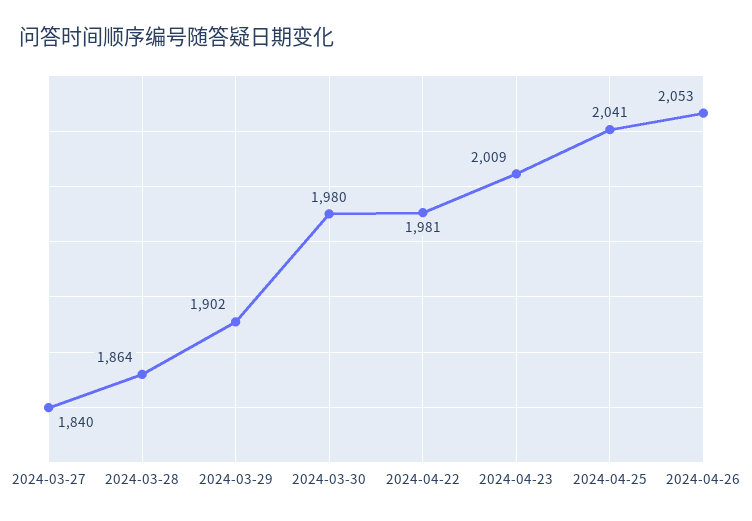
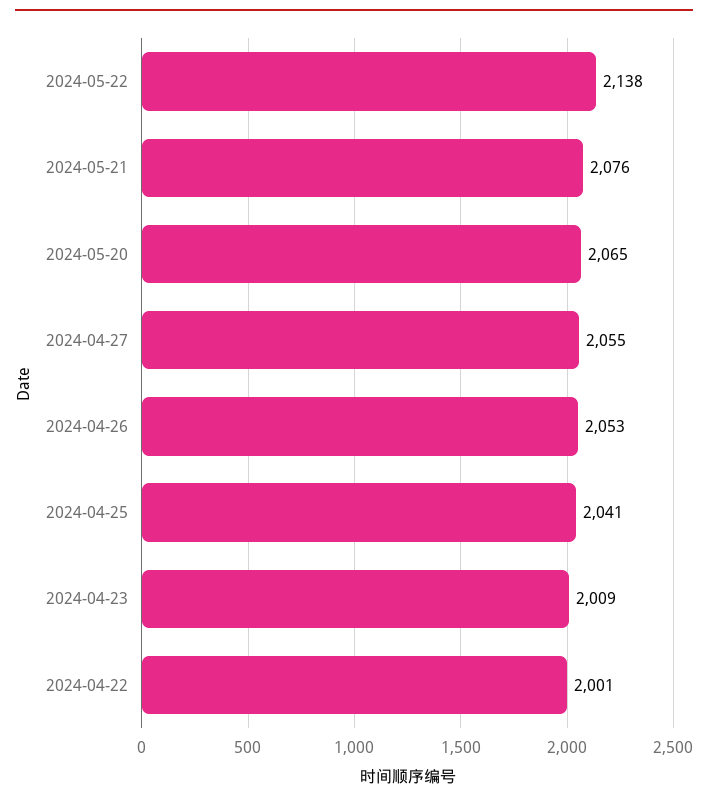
2024-03-27: 1840 -> none
2024-03-28: 1864 -> none
2024-03-29: 1902 -> none
2024-03-30: 1980 -> none
2024-04-22: 1981 -> 2001
2024-05-22: none -> 2138
2024-05-21: none -> 2076
2024-05-20: none -> 2065
2024-04-27: none -> 2055

